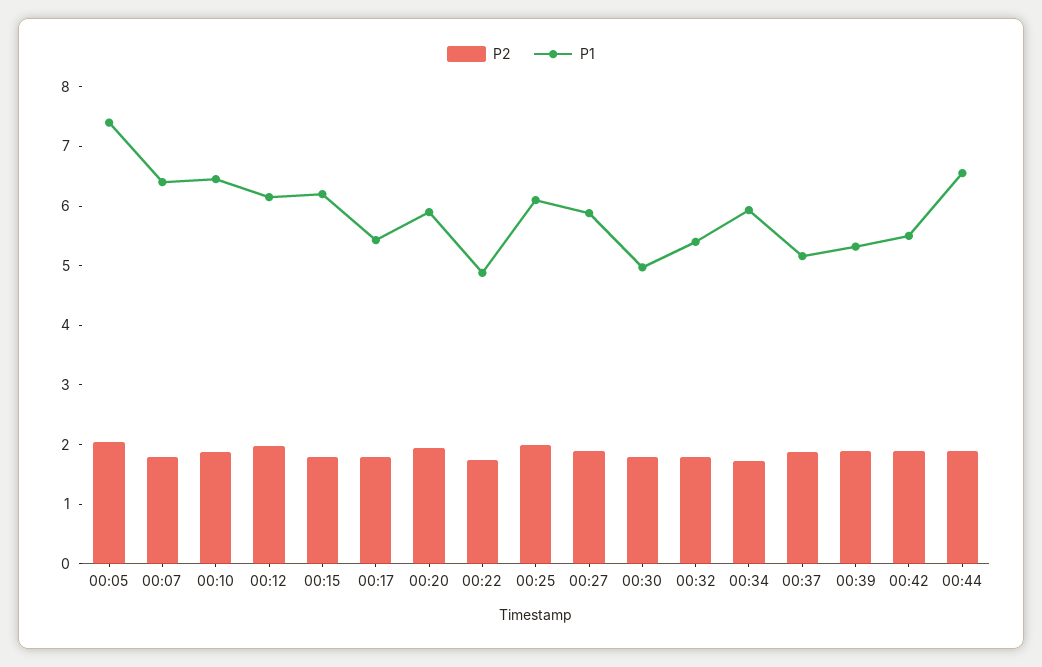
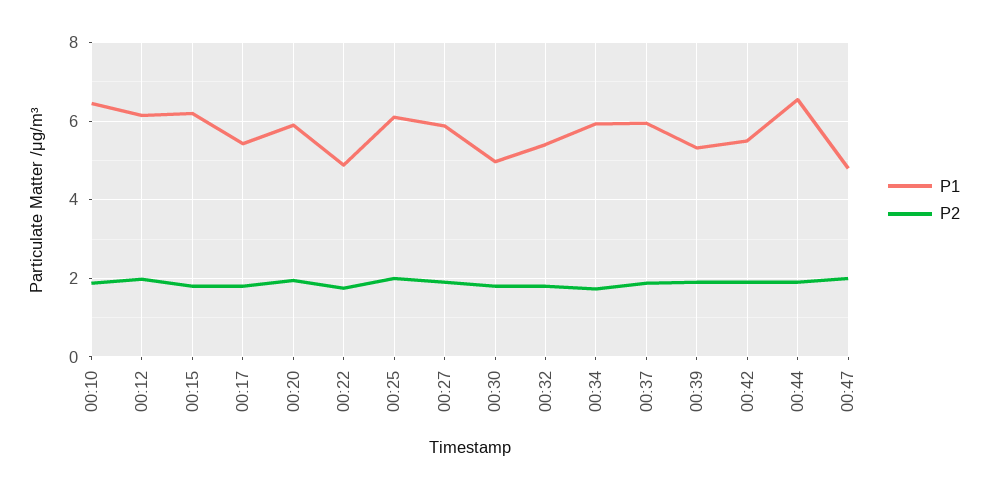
P2, 00:05: 2 -> none
P1, 00:05: 7.4 -> none
P2, 00:07: 1.8 -> none
P1, 00:07: 6.4 -> none
P1, 00:37: 5.2 -> 6
P1, 00:47: none -> 4.8
P2, 00:47: none -> 2

